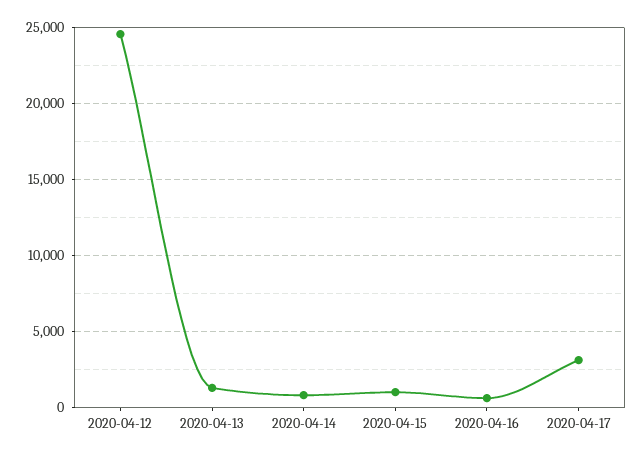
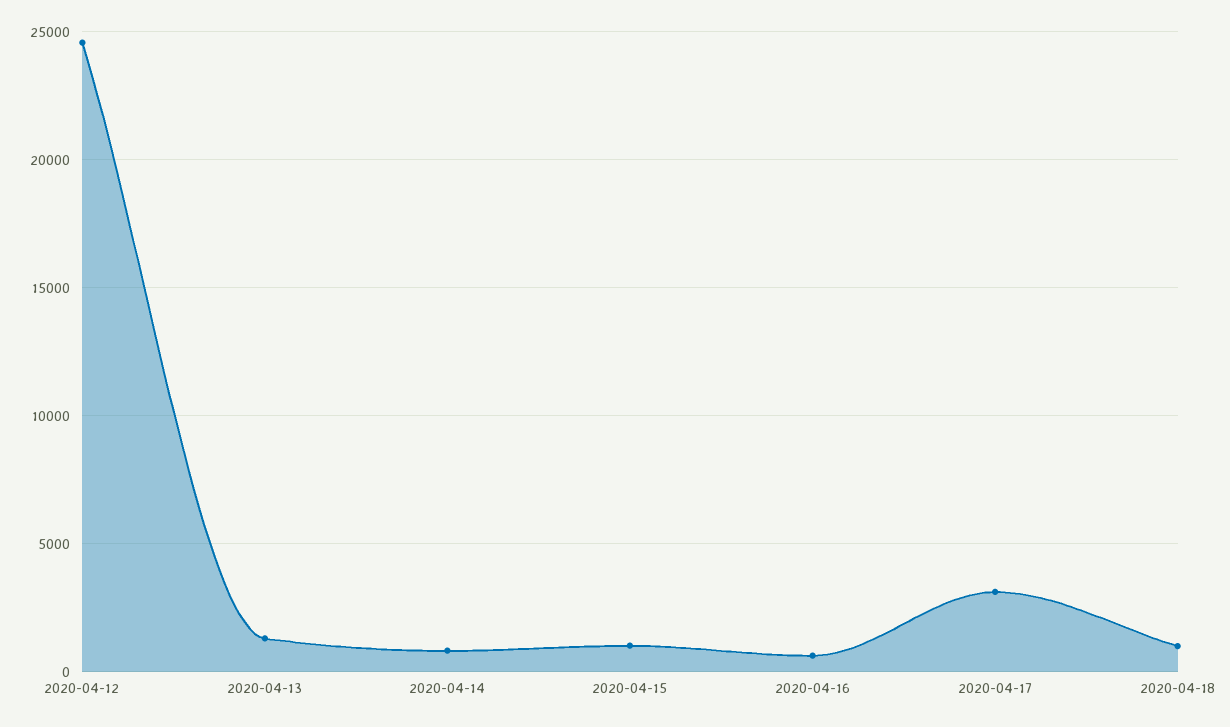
2020-04-18: none -> 1000

